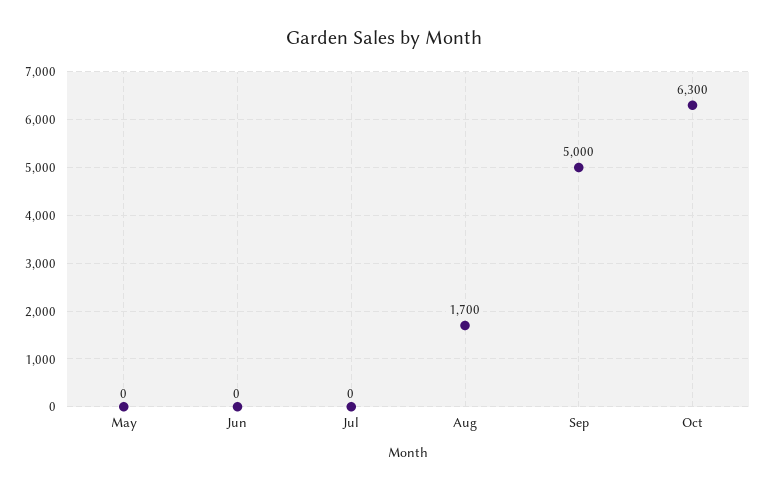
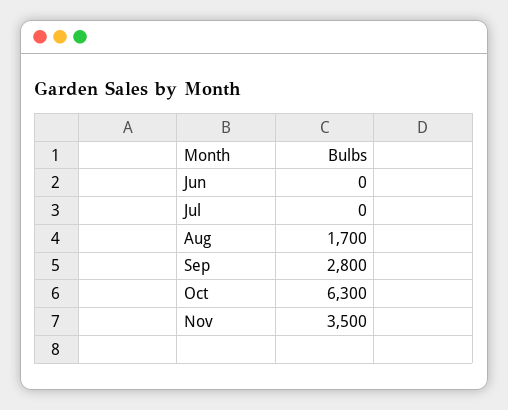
May: 0 -> none
Sep: 5000 -> 2800
Nov: none -> 3500

